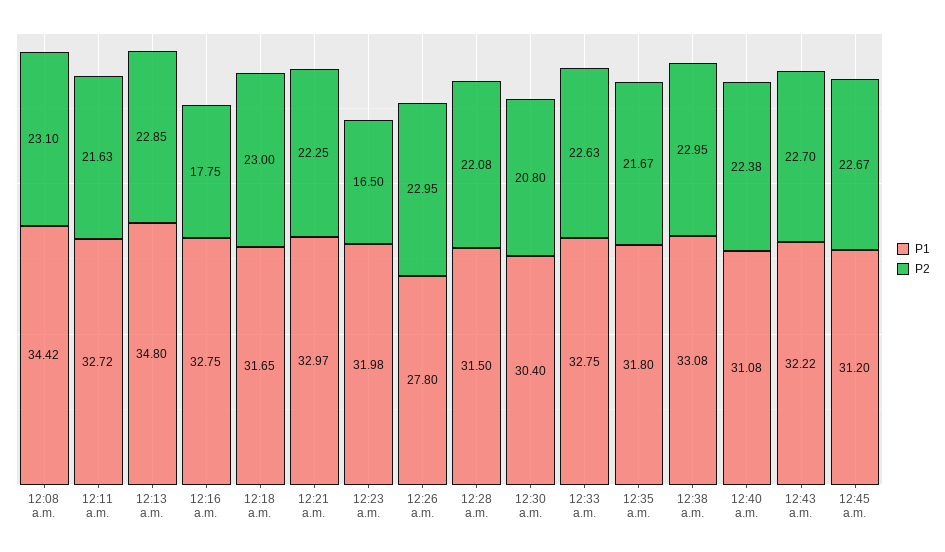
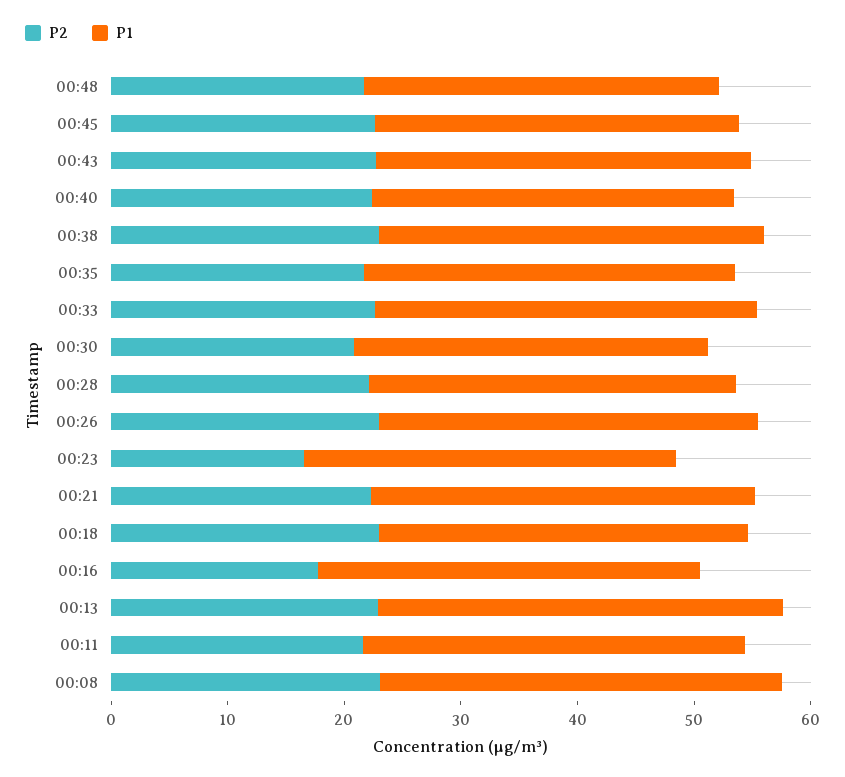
P1, 12:26 a.m.: 27.8 -> 32
P2, 00:48: none -> 22
P1, 00:48: none -> 30

